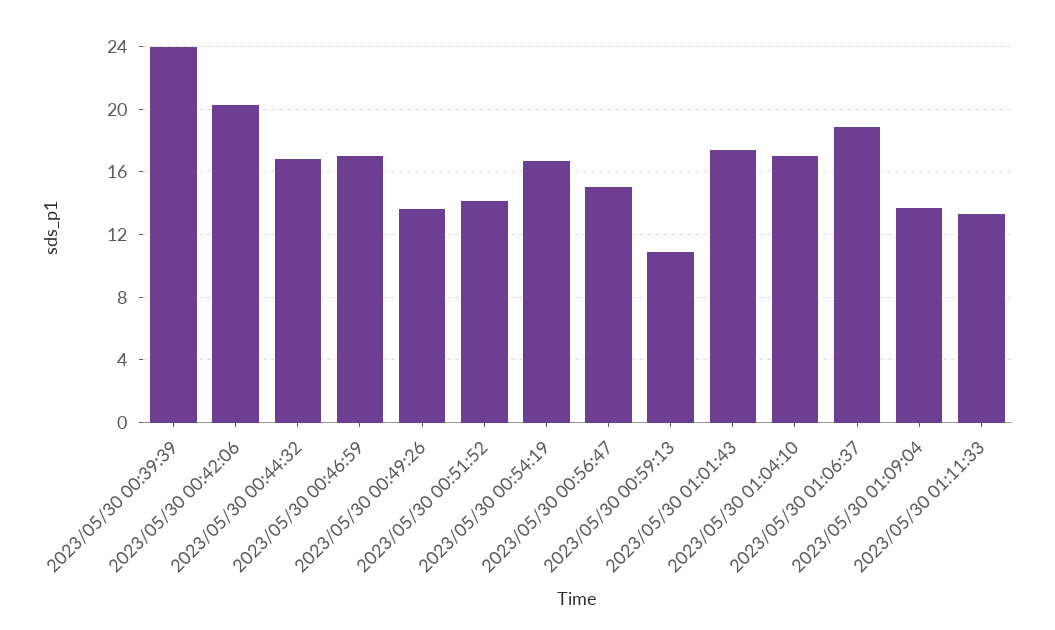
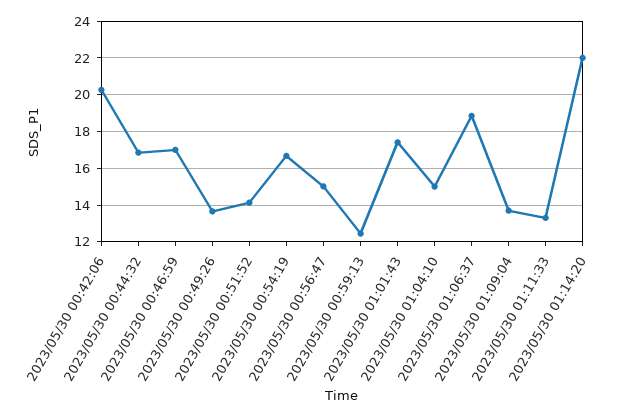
2023/05/30 00:39:39: 24 -> none
2023/05/30 00:59:13: 11 -> 12.5
2023/05/30 01:04:10: 17 -> 15
2023/05/30 01:14:20: none -> 22

